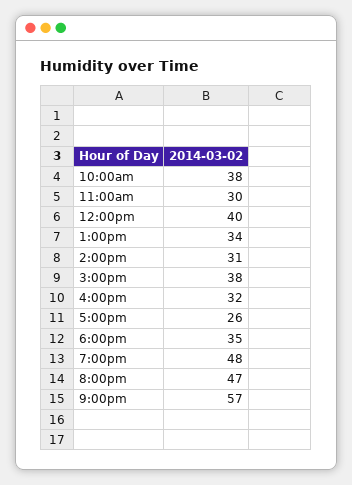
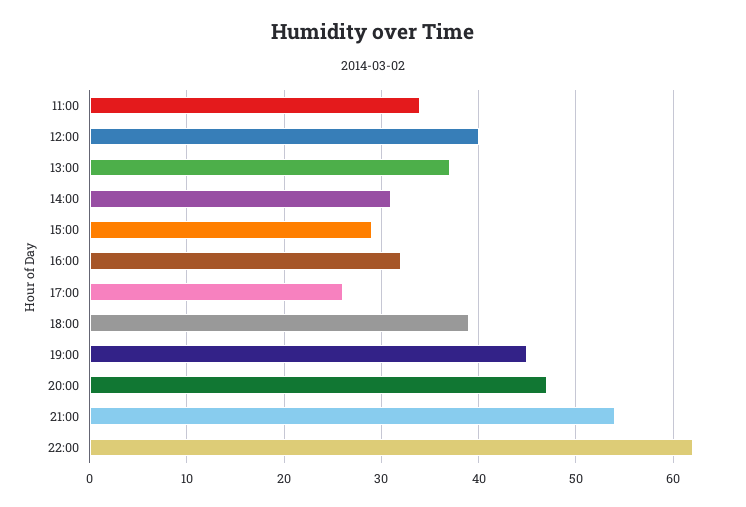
10:00am: 38 -> none
11:00am: 30 -> 34
1:00pm: 34 -> 37
3:00pm: 38 -> 29
6:00pm: 35 -> 39
7:00pm: 48 -> 45
9:00pm: 57 -> 54
22:00: none -> 62

